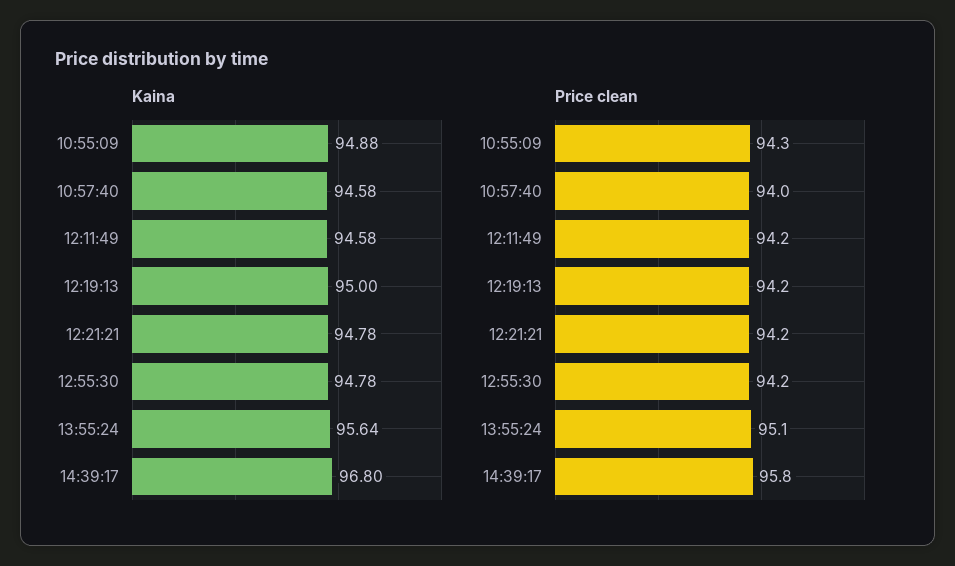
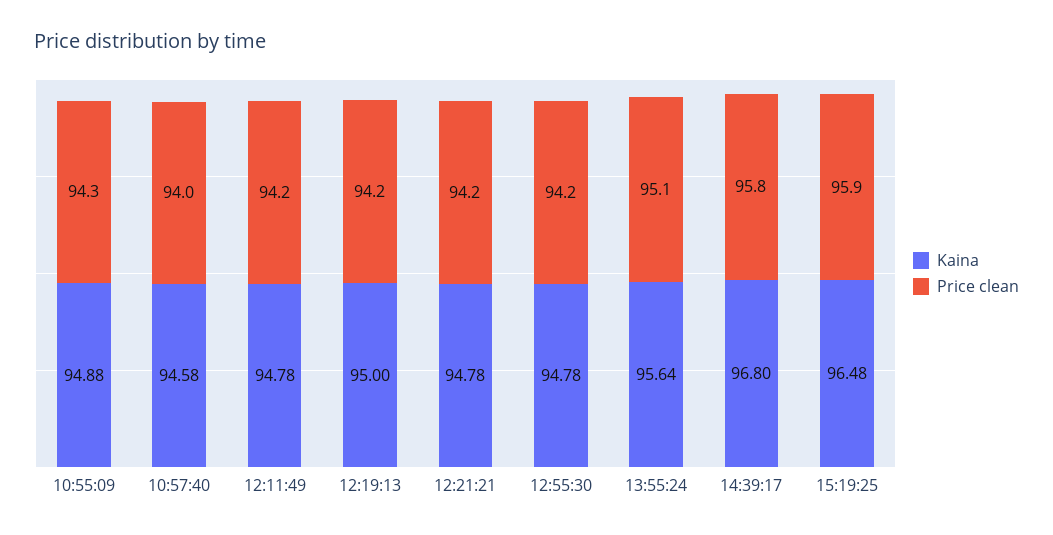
Kaina, 12:11:49: 94.58 -> 94.78
Kaina, 15:19:25: none -> 96.48
Price clean, 15:19:25: none -> 95.9

